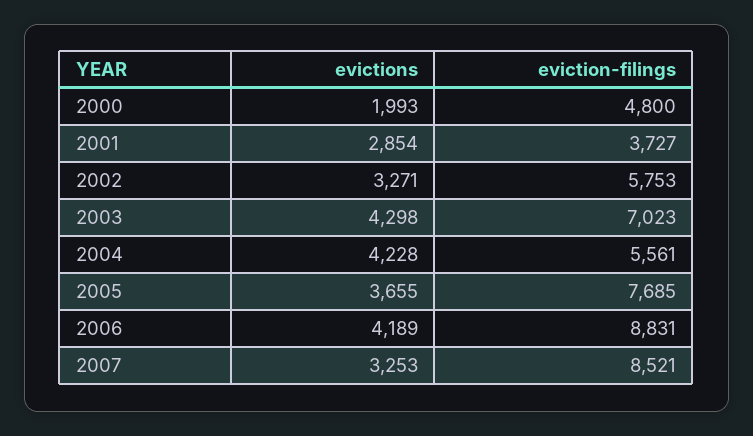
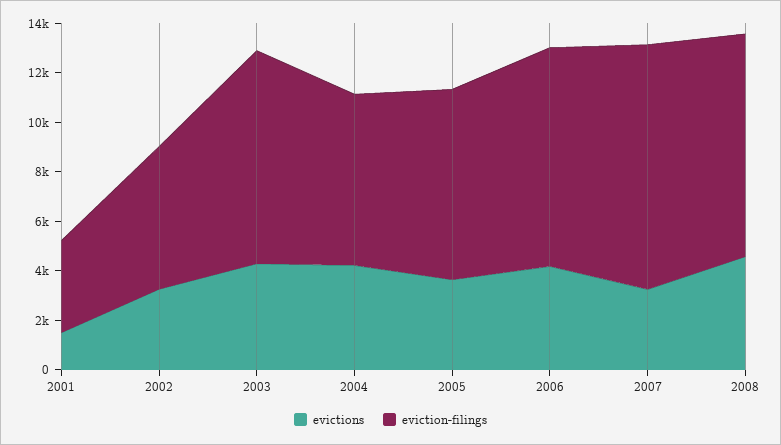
evictions, 2000: 1993 -> none
eviction-filings, 2000: 4800 -> none
evictions, 2001: 2854 -> 1500
eviction-filings, 2003: 7023 -> 8500
eviction-filings, 2004: 5561 -> 7000
eviction-filings, 2007: 8521 -> 10000
evictions, 2008: none -> 4500
eviction-filings, 2008: none -> 9000

